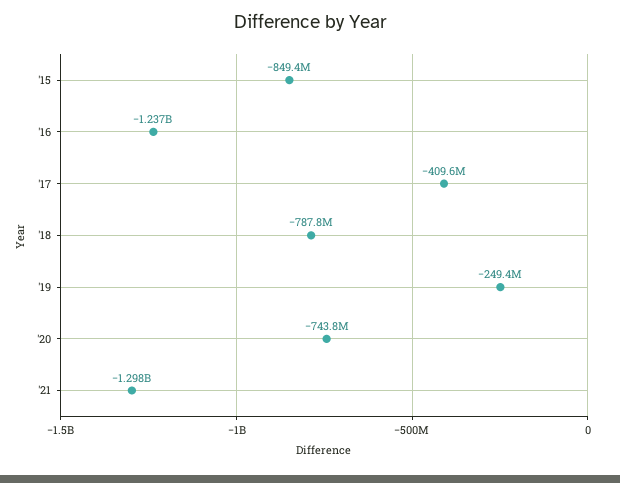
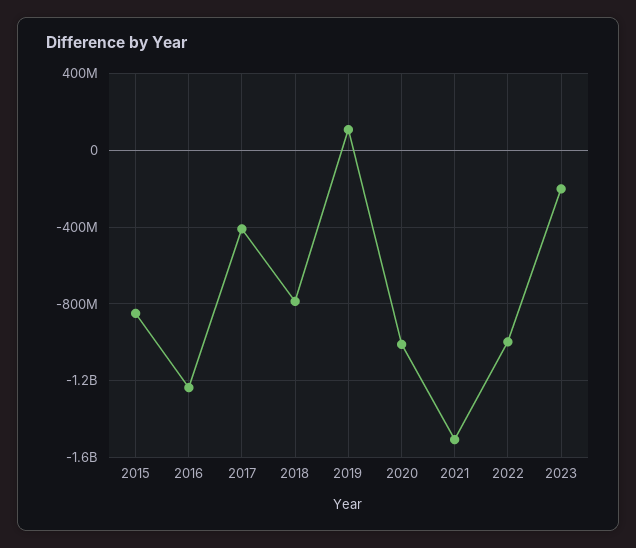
'19: -249400000 -> 100000000
'20: -743800000 -> -1000000000
'21: -1298000000 -> -1500000000
2022: none -> -1000000000
2023: none -> -200000000

